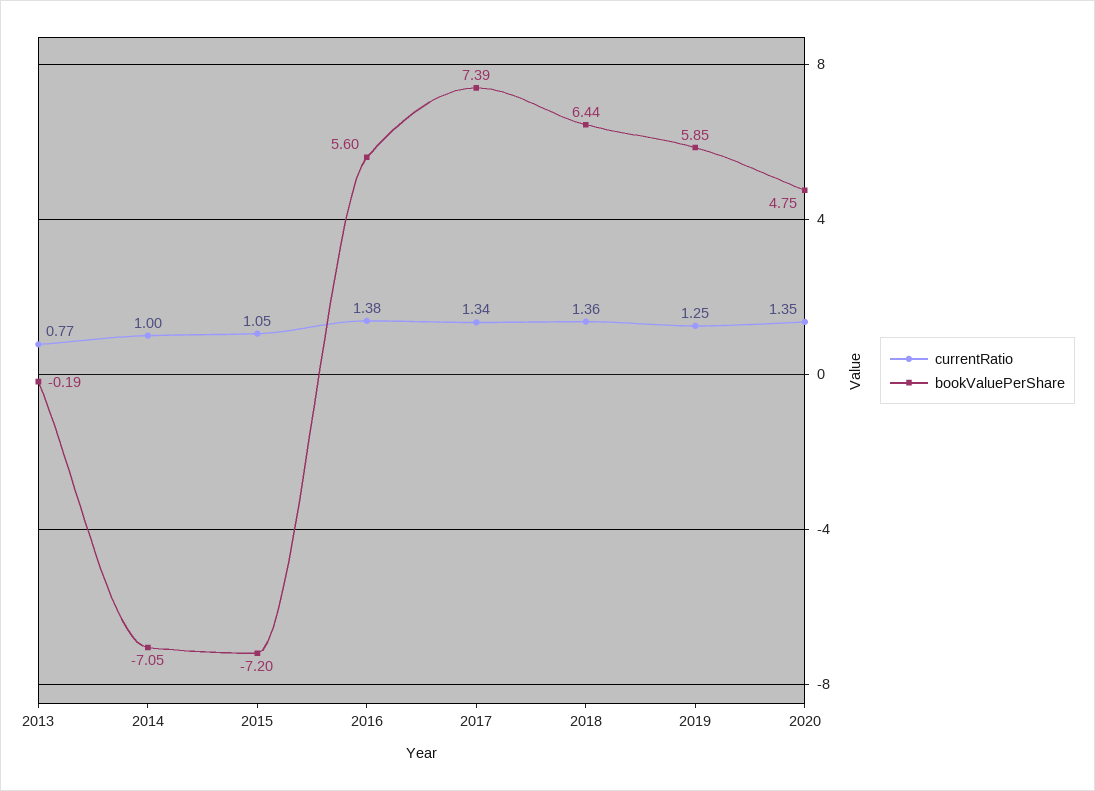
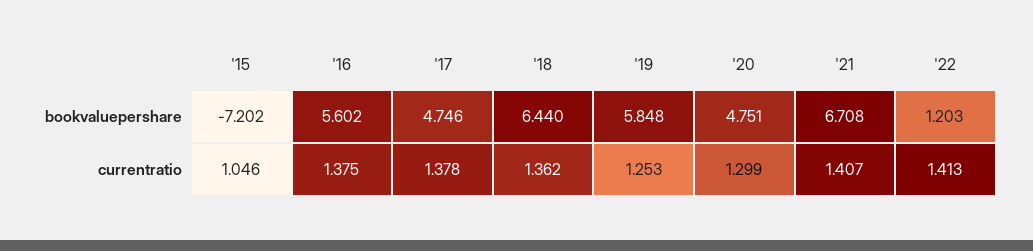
currentRatio, 2013: 0.77 -> none
bookValuePerShare, 2013: -0.19 -> none
currentRatio, 2014: 1 -> none
bookValuePerShare, 2014: -7.05 -> none
currentRatio, 2017: 1.34 -> 1.378
bookValuePerShare, 2017: 7.39 -> 4.746
currentRatio, 2020: 1.35 -> 1.299
bookValuePerShare, '21: none -> 6.708
bookValuePerShare, '22: none -> 1.203
currentRatio, '21: none -> 1.407
currentRatio, '22: none -> 1.413

